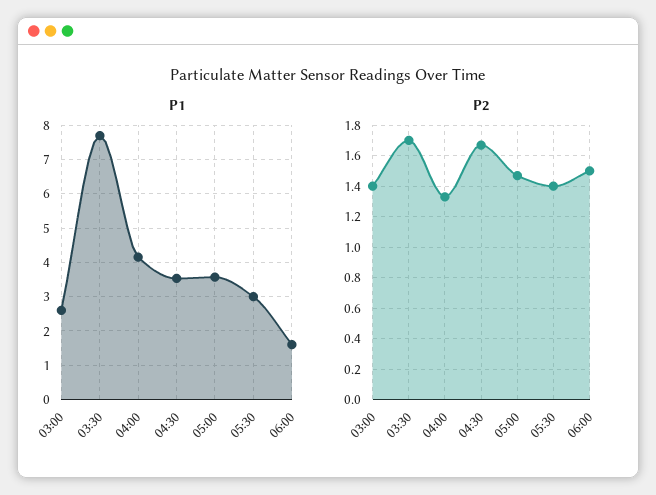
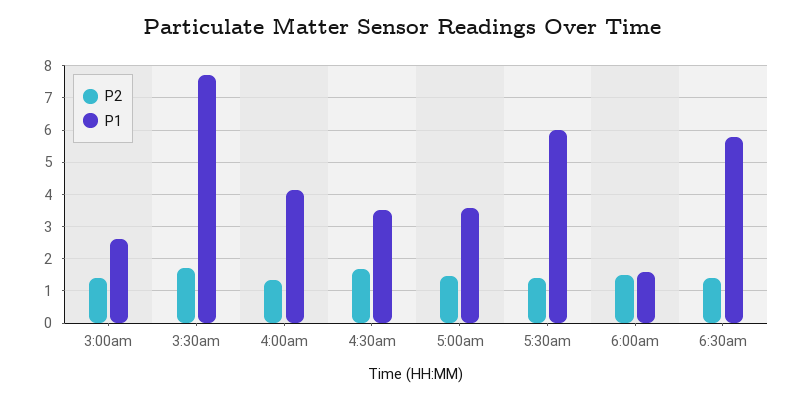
P1, 05:30: 3 -> 6
P2, 6:30am: none -> 1.4
P1, 6:30am: none -> 5.8

